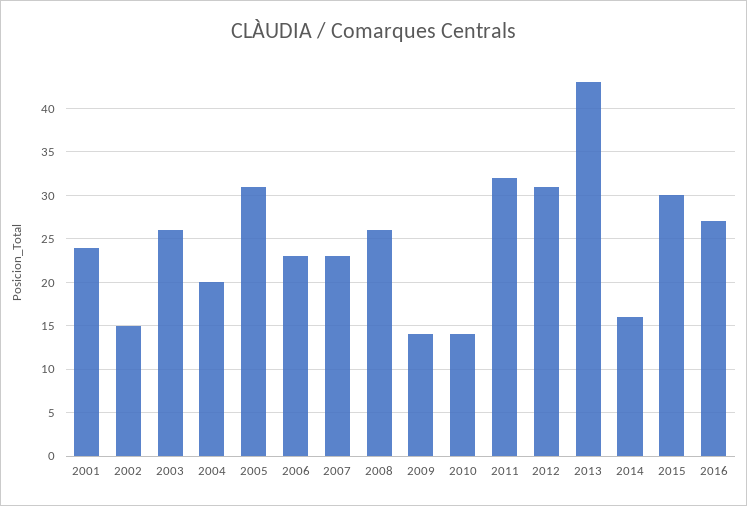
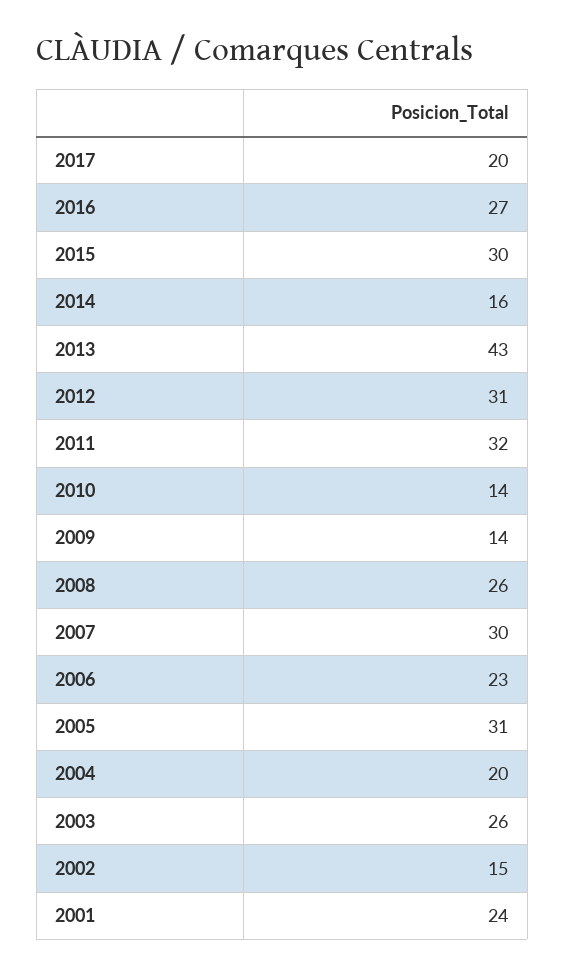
2007: 23 -> 30
2017: none -> 20

